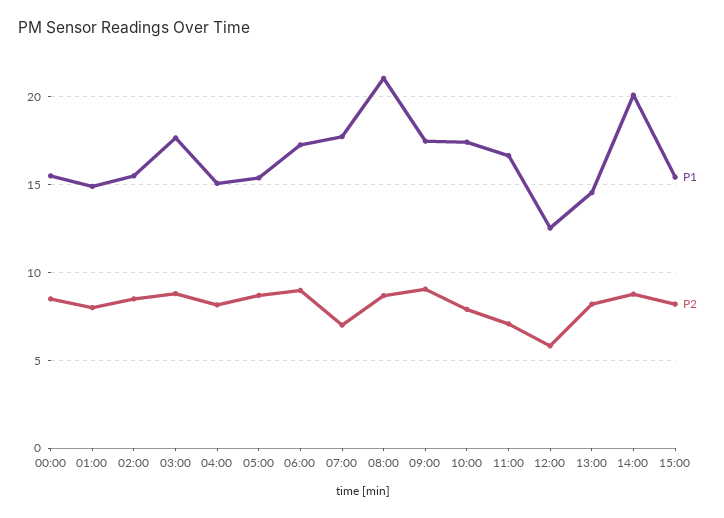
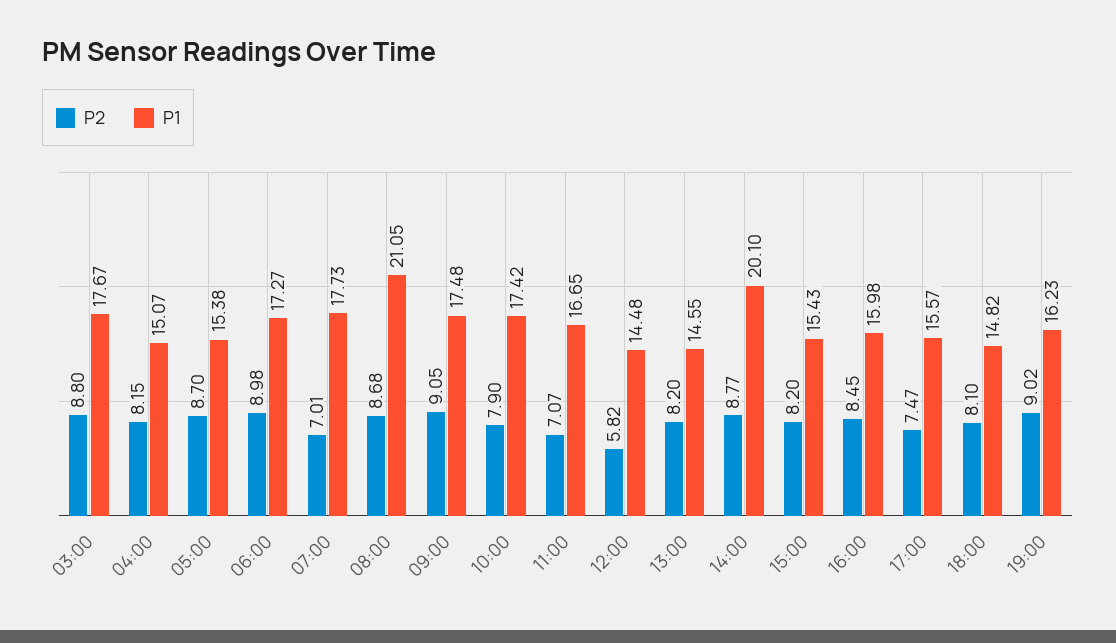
P1, 00:00: 15.5 -> none
P2, 00:00: 8.5 -> none
P1, 01:00: 15 -> none
P2, 01:00: 8 -> none
P1, 02:00: 15.5 -> none
P2, 02:00: 8.5 -> none
P1, 12:00: 12.5 -> 14.48
P2, 16:00: none -> 8.45
P1, 16:00: none -> 15.98
P2, 17:00: none -> 7.47
P1, 17:00: none -> 15.57
P2, 18:00: none -> 8.1
P1, 18:00: none -> 14.82
P2, 19:00: none -> 9.02
P1, 19:00: none -> 16.23

